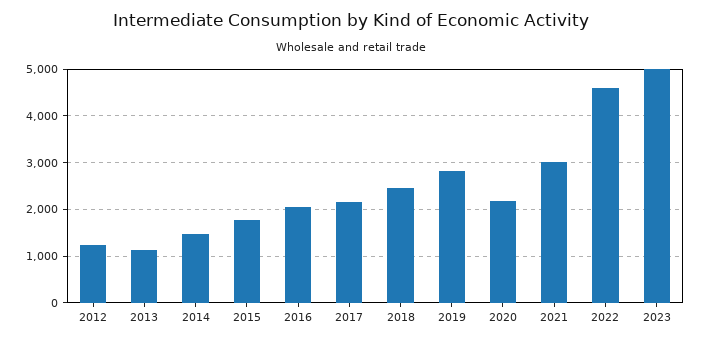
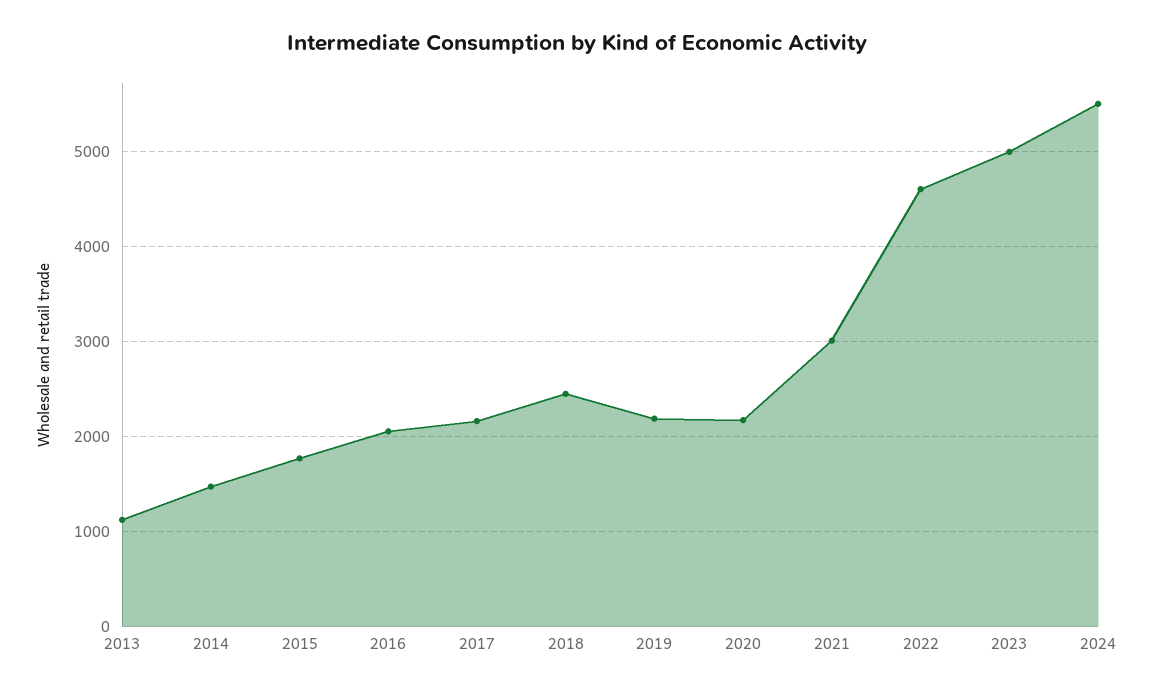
2012: 1200 -> none
2019: 2800 -> 2200
2024: none -> 5500

